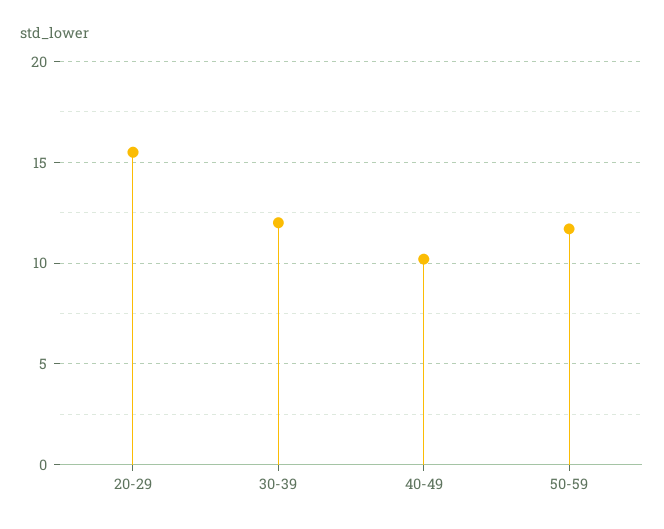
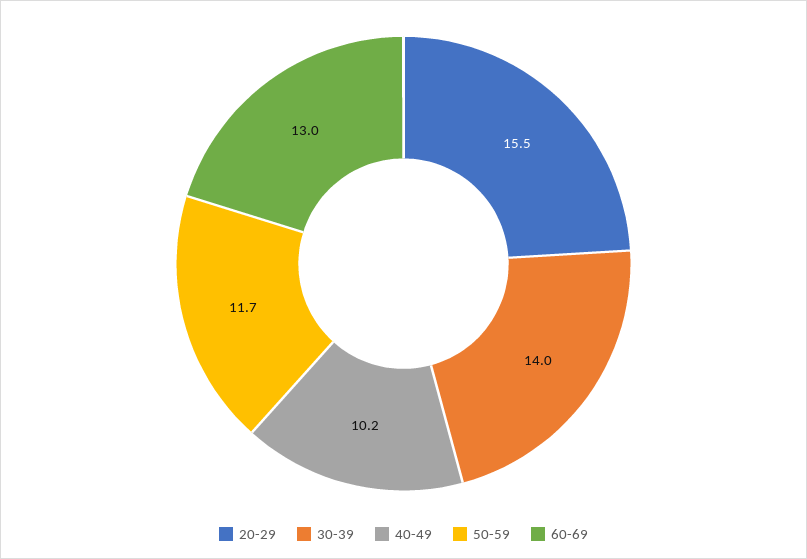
30-39: 12 -> 14
60-69: none -> 13

